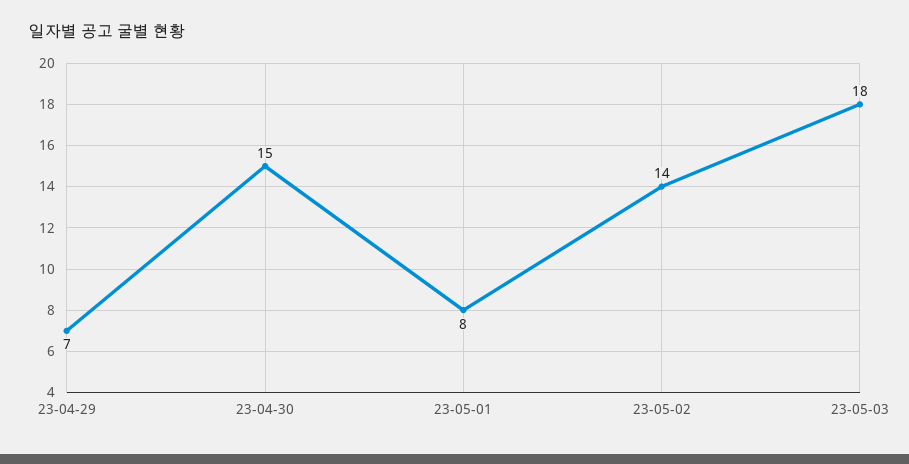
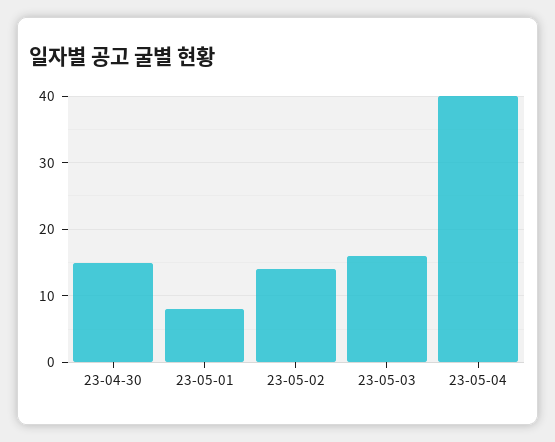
23-04-29: 7 -> none
23-05-03: 18 -> 16
23-05-04: none -> 40

